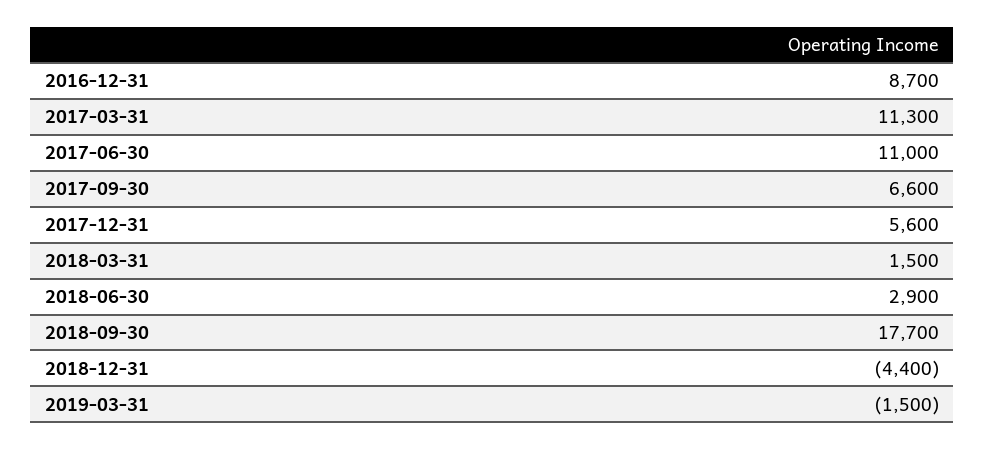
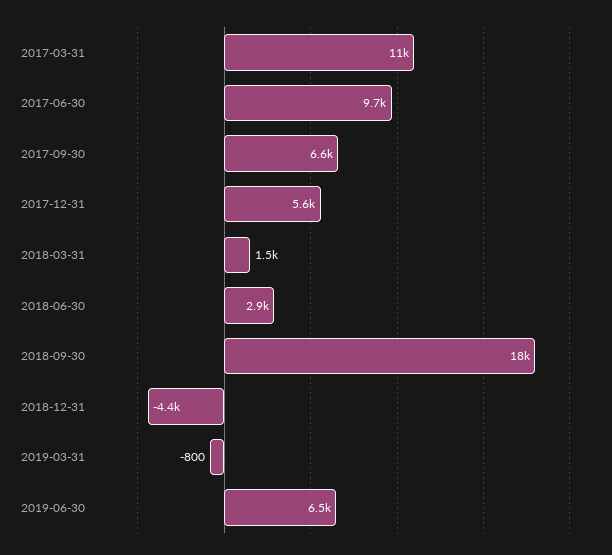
2016-12-31: 8700 -> none
2017-06-30: 11000 -> 9700
2019-03-31: -1500 -> -800
2019-06-30: none -> 6500

